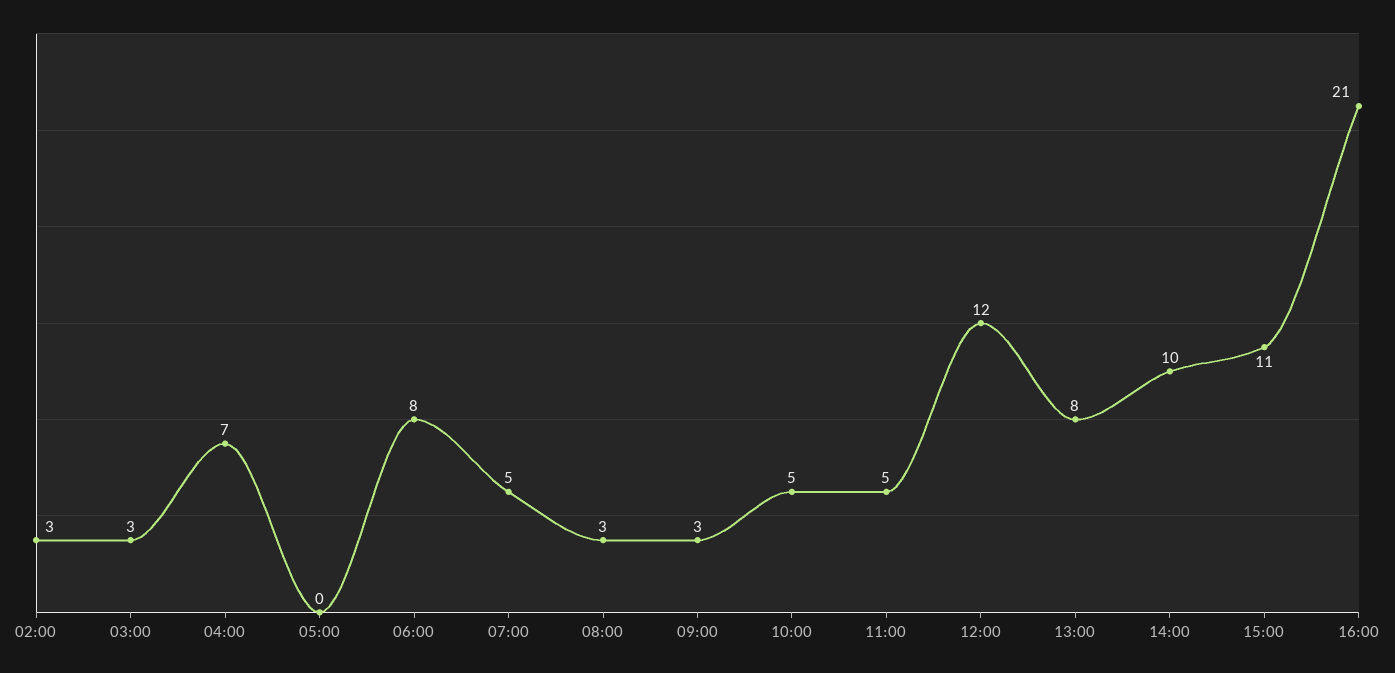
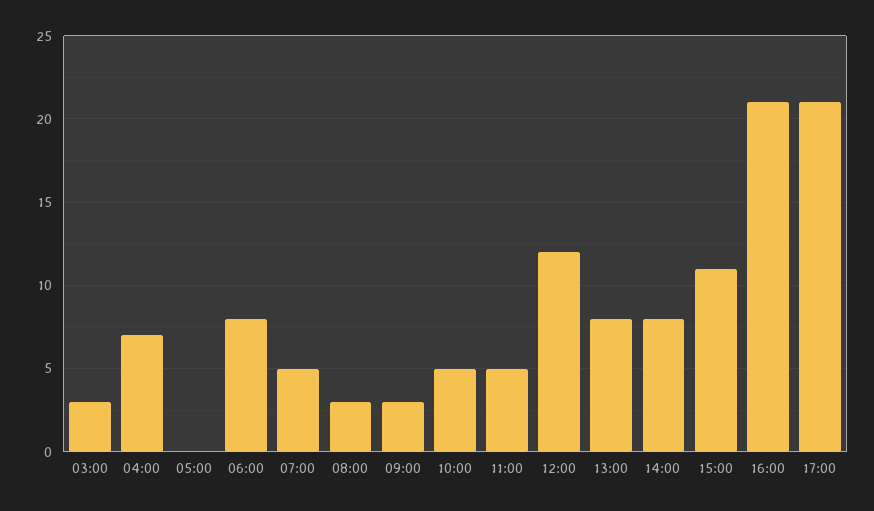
02:00: 3 -> none
14:00: 10 -> 8
17:00: none -> 21

